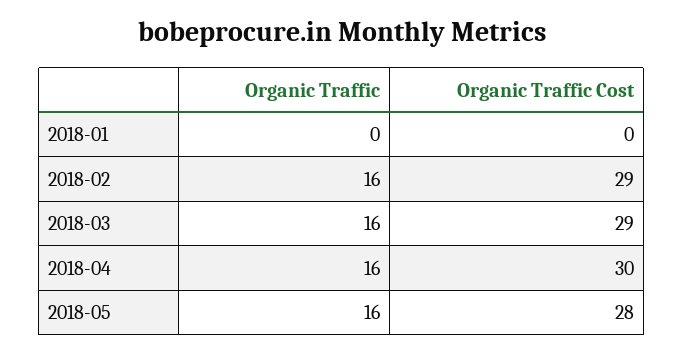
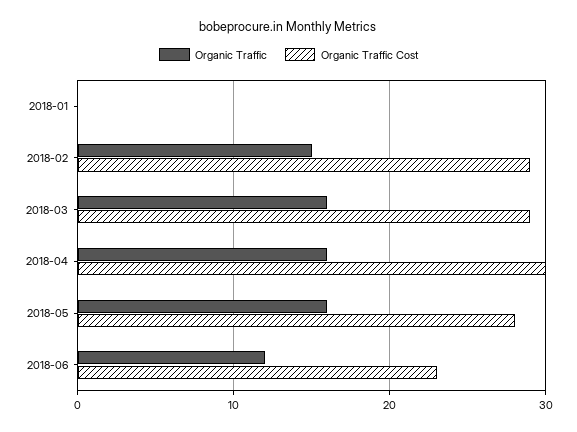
Organic Traffic, 2018-02: 16 -> 15
Organic Traffic, 2018-06: none -> 12
Organic Traffic Cost, 2018-06: none -> 23

